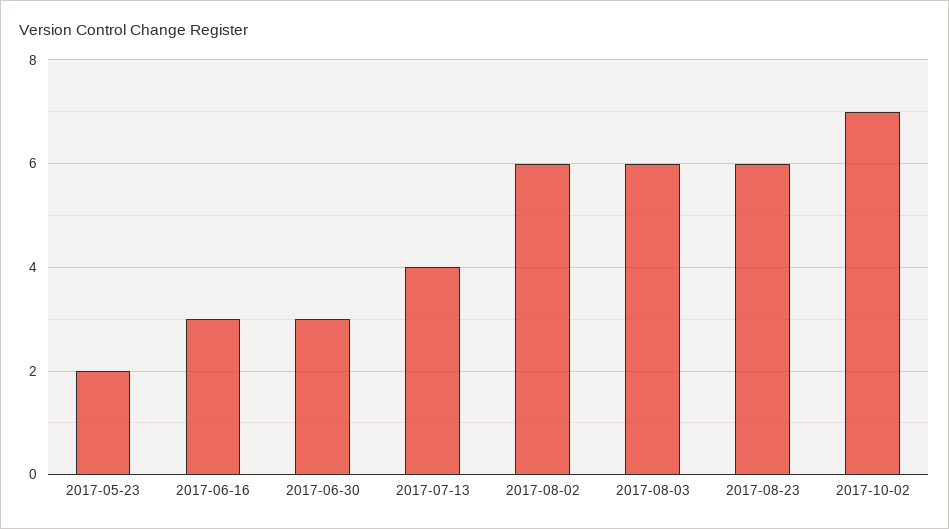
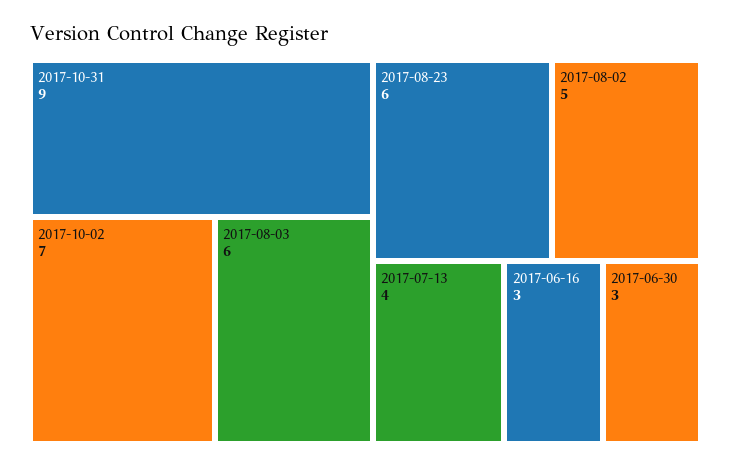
2017-05-23: 2 -> none
2017-08-02: 6 -> 5
2017-10-31: none -> 9

